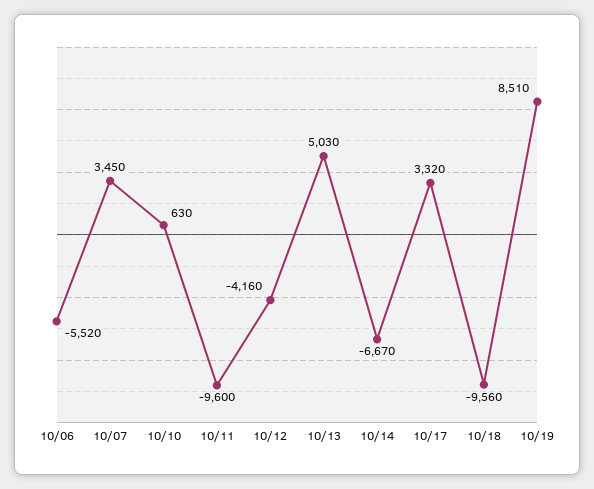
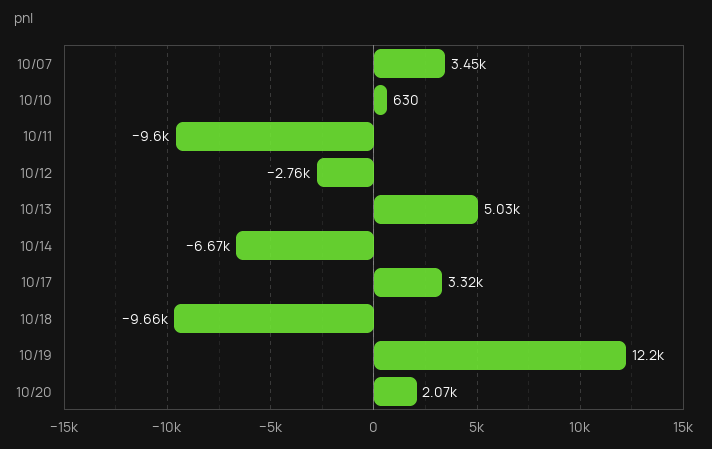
10/06: -5520 -> none
10/12: -4160 -> -2760
10/18: -9560 -> -9660
10/19: 8510 -> 12200
10/20: none -> 2070

